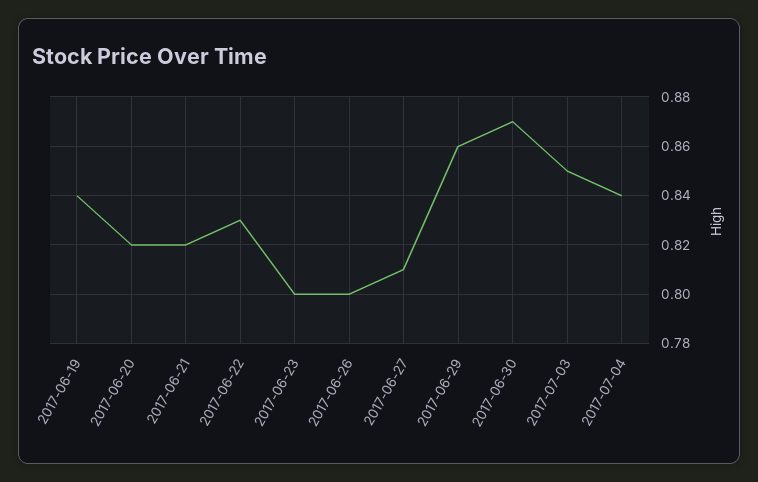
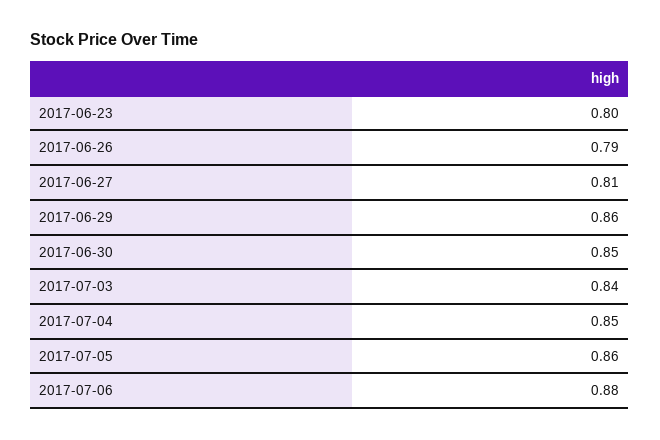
2017-06-19: 0.84 -> none
2017-06-20: 0.82 -> none
2017-06-21: 0.82 -> none
2017-06-22: 0.83 -> none
2017-06-26: 0.8 -> 0.79
2017-06-30: 0.87 -> 0.85
2017-07-03: 0.85 -> 0.84
2017-07-04: 0.84 -> 0.85
2017-07-05: none -> 0.86
2017-07-06: none -> 0.88

